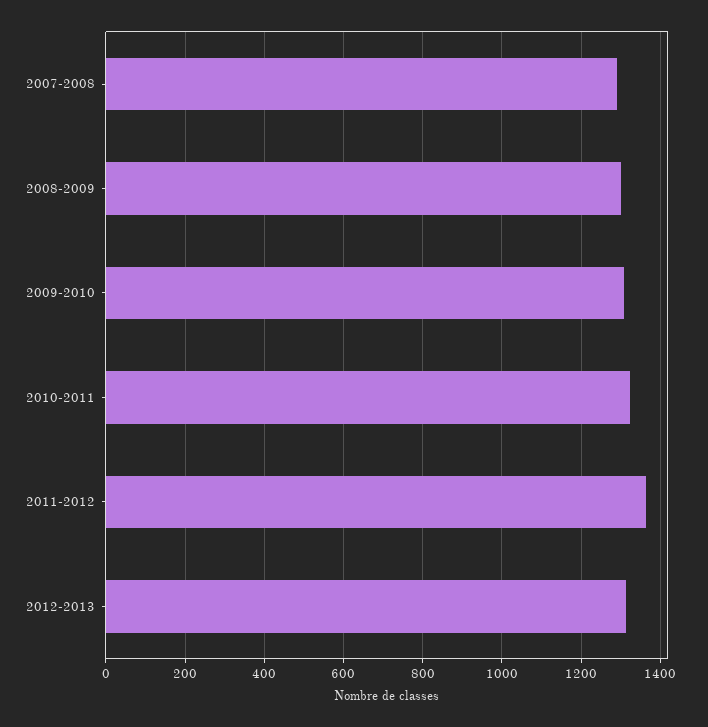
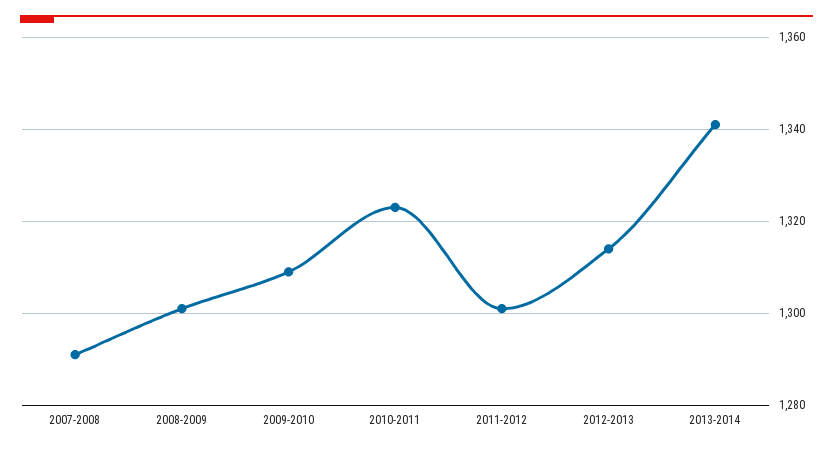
2011-2012: 1360 -> 1300
2013-2014: none -> 1340

